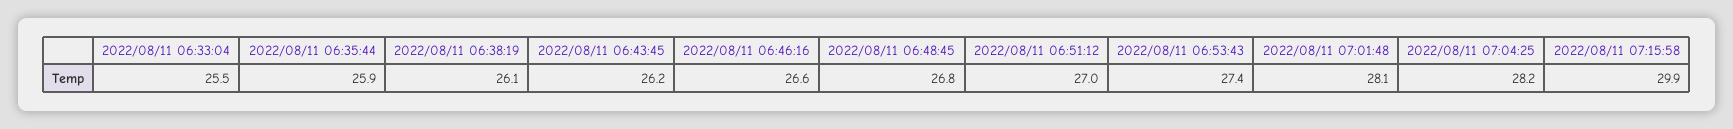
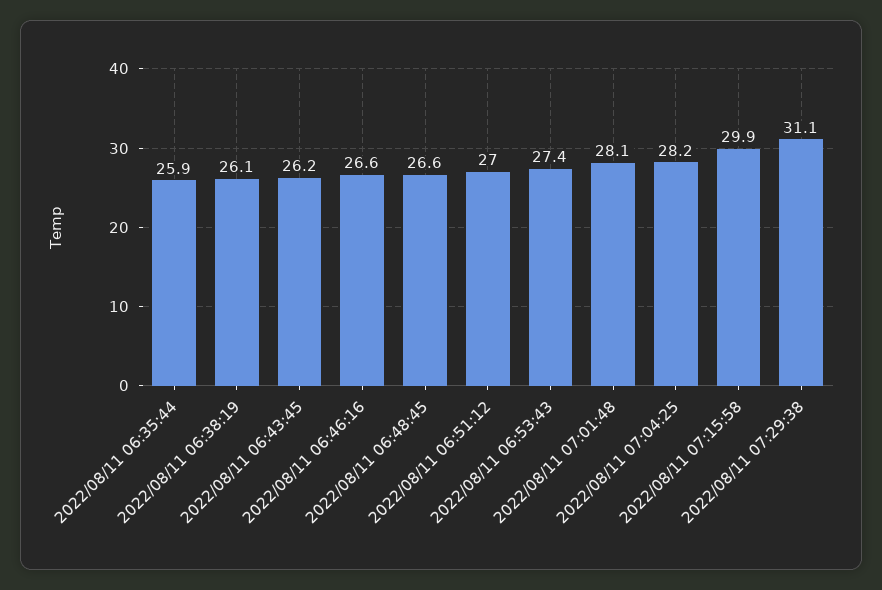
2022/08/11 06:33:04: 25.5 -> none
2022/08/11 06:48:45: 26.8 -> 26.6
2022/08/11 07:29:38: none -> 31.1

